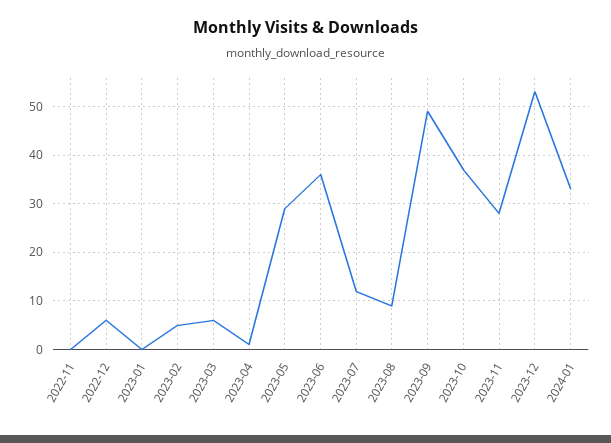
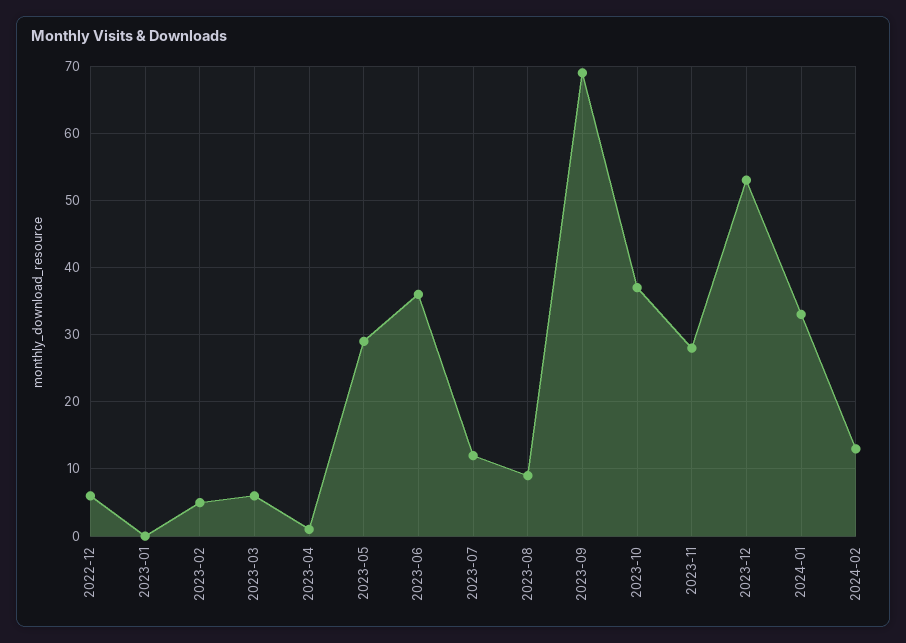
2022-11: 0 -> none
2023-09: 50 -> 69
2024-02: none -> 13

